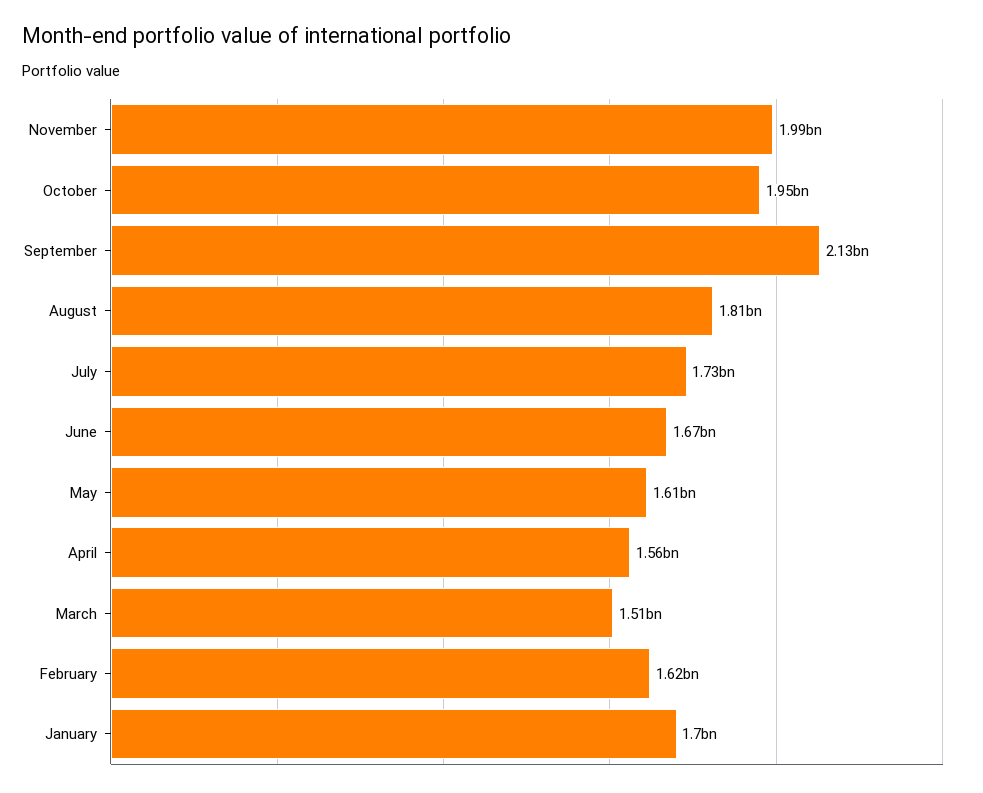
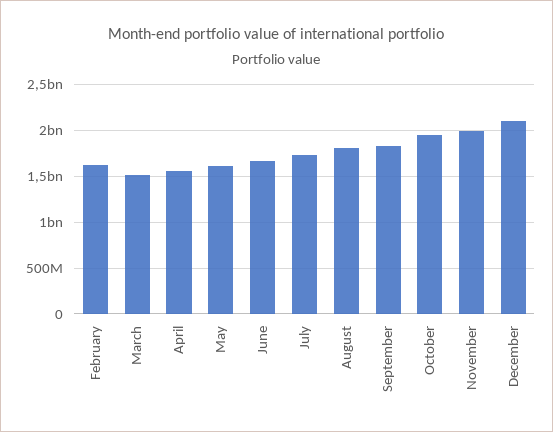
September: 2130000000 -> 1800000000
January: 1700000000 -> none
December: none -> 2100000000

